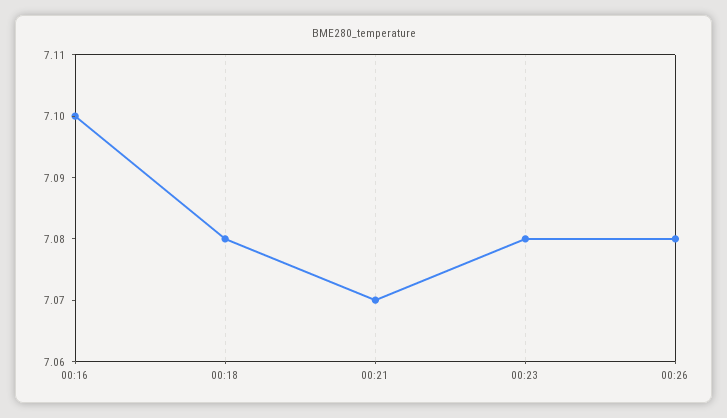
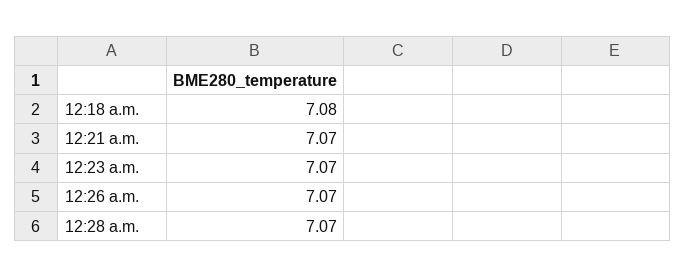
00:16: 7.1 -> none
00:23: 7.08 -> 7.07
00:26: 7.08 -> 7.07
12:28 a.m.: none -> 7.07

